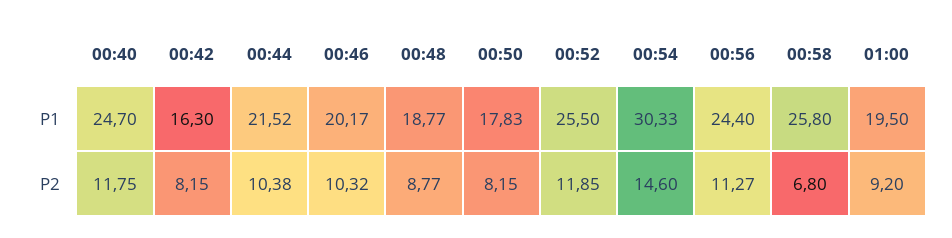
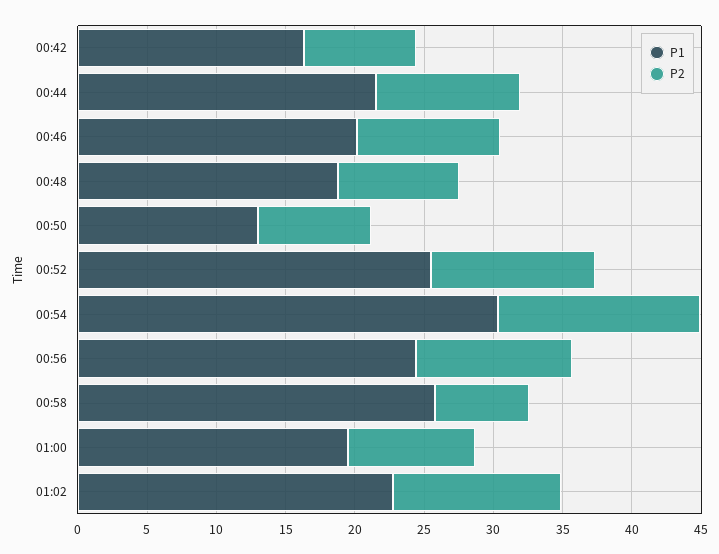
P1, 00:40: 24.7 -> none
P1, 00:50: 17.83 -> 13
P2, 00:40: 11.75 -> none
P1, 01:02: none -> 23
P2, 01:02: none -> 12

